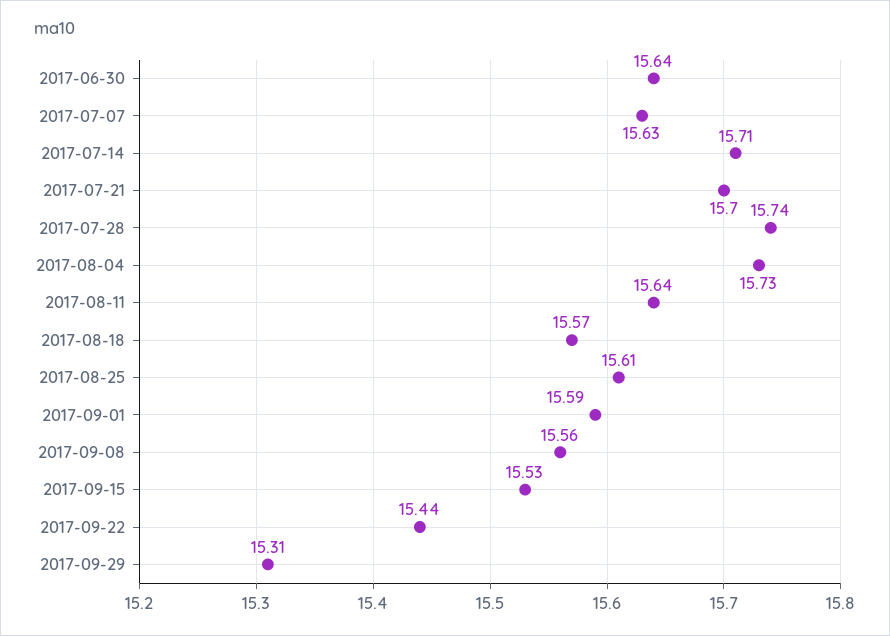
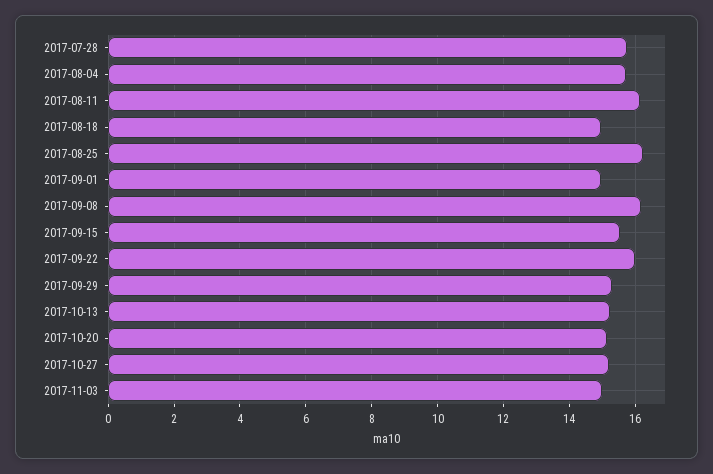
2017-06-30: 15.64 -> none
2017-07-07: 15.63 -> none
2017-07-14: 15.71 -> none
2017-07-21: 15.7 -> none
2017-08-11: 15.64 -> 16.2
2017-08-18: 15.57 -> 15
2017-08-25: 15.61 -> 16.2
2017-09-01: 15.59 -> 15
2017-09-08: 15.56 -> 16.2
2017-09-22: 15.44 -> 16
2017-10-13: none -> 15.2
2017-10-20: none -> 15.2
2017-10-27: none -> 15.2
2017-11-03: none -> 15

